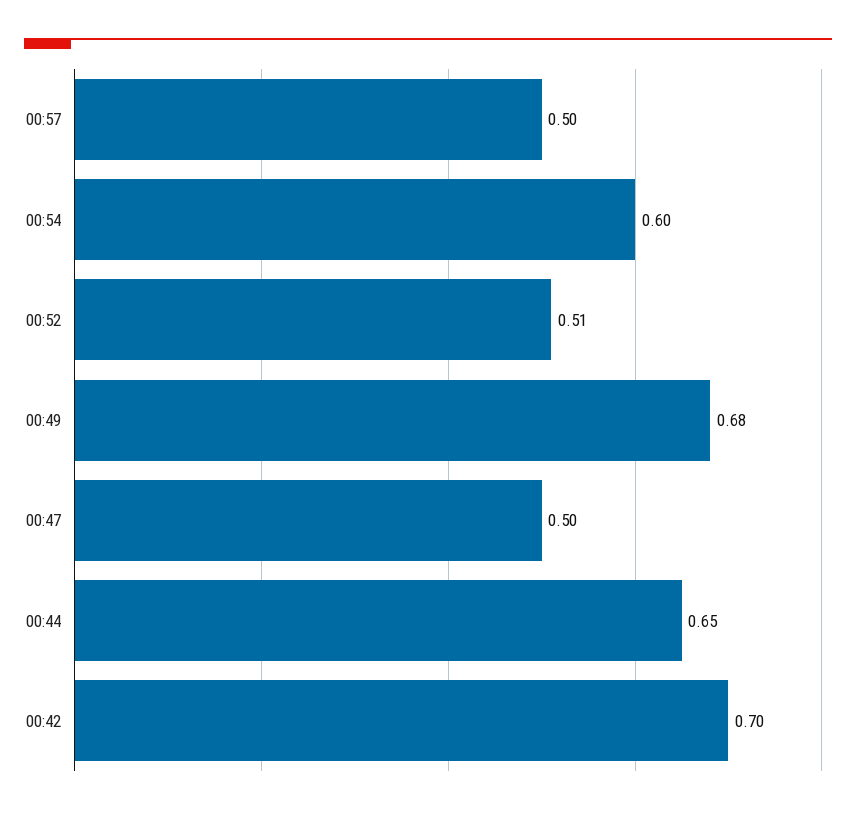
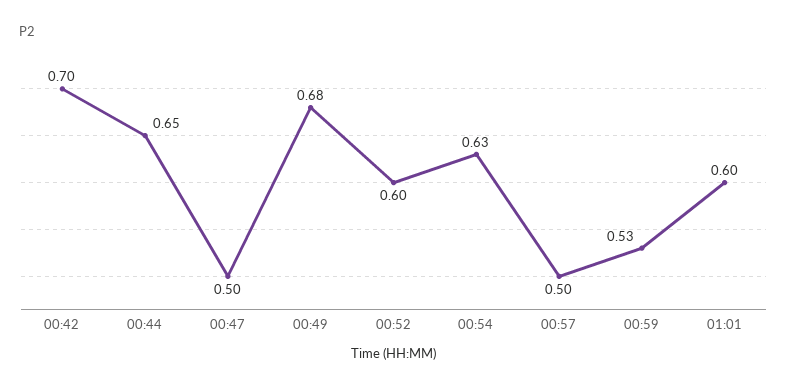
00:54: 0.6 -> 0.63
00:52: 0.51 -> 0.6
00:59: none -> 0.53
01:01: none -> 0.6

